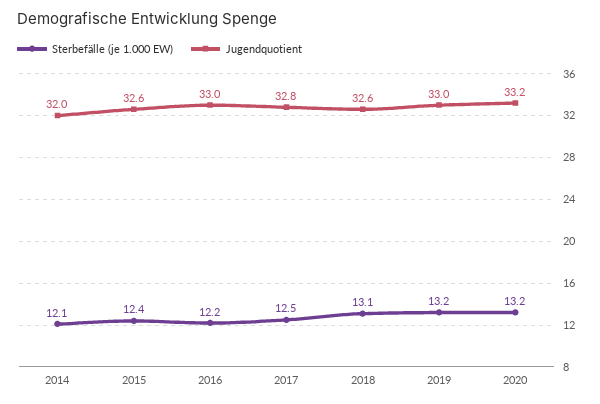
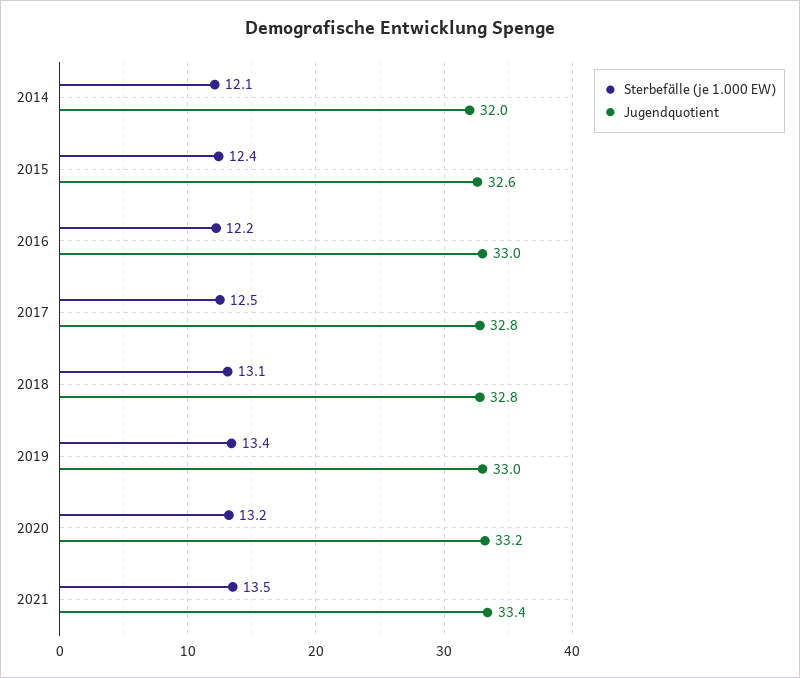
Jugendquotient, 2018: 32.6 -> 32.8
Sterbefälle (je 1.000 EW), 2019: 13.2 -> 13.4
Sterbefälle (je 1.000 EW), 2021: none -> 13.5
Jugendquotient, 2021: none -> 33.4

